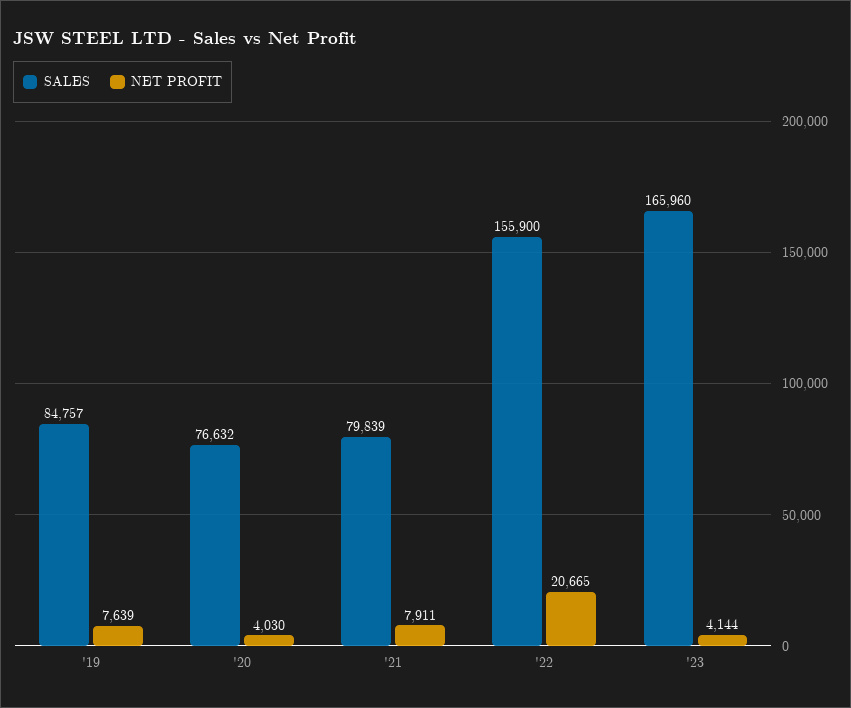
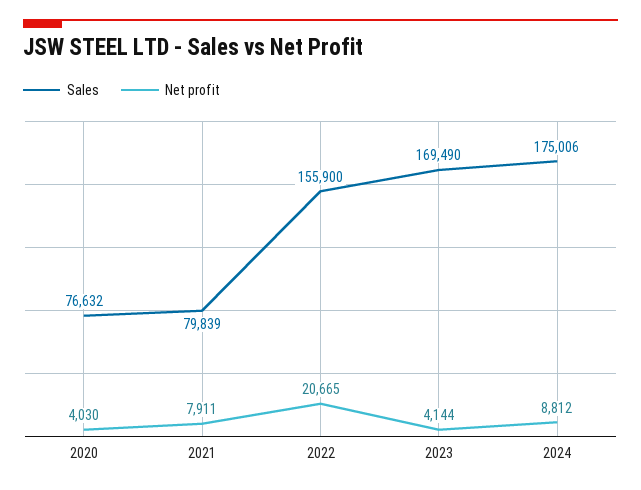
SALES, '19: 84757 -> none
NET PROFIT, '19: 7639 -> none
SALES, '23: 165960 -> 169490
SALES, 2024: none -> 175006
NET PROFIT, 2024: none -> 8812

